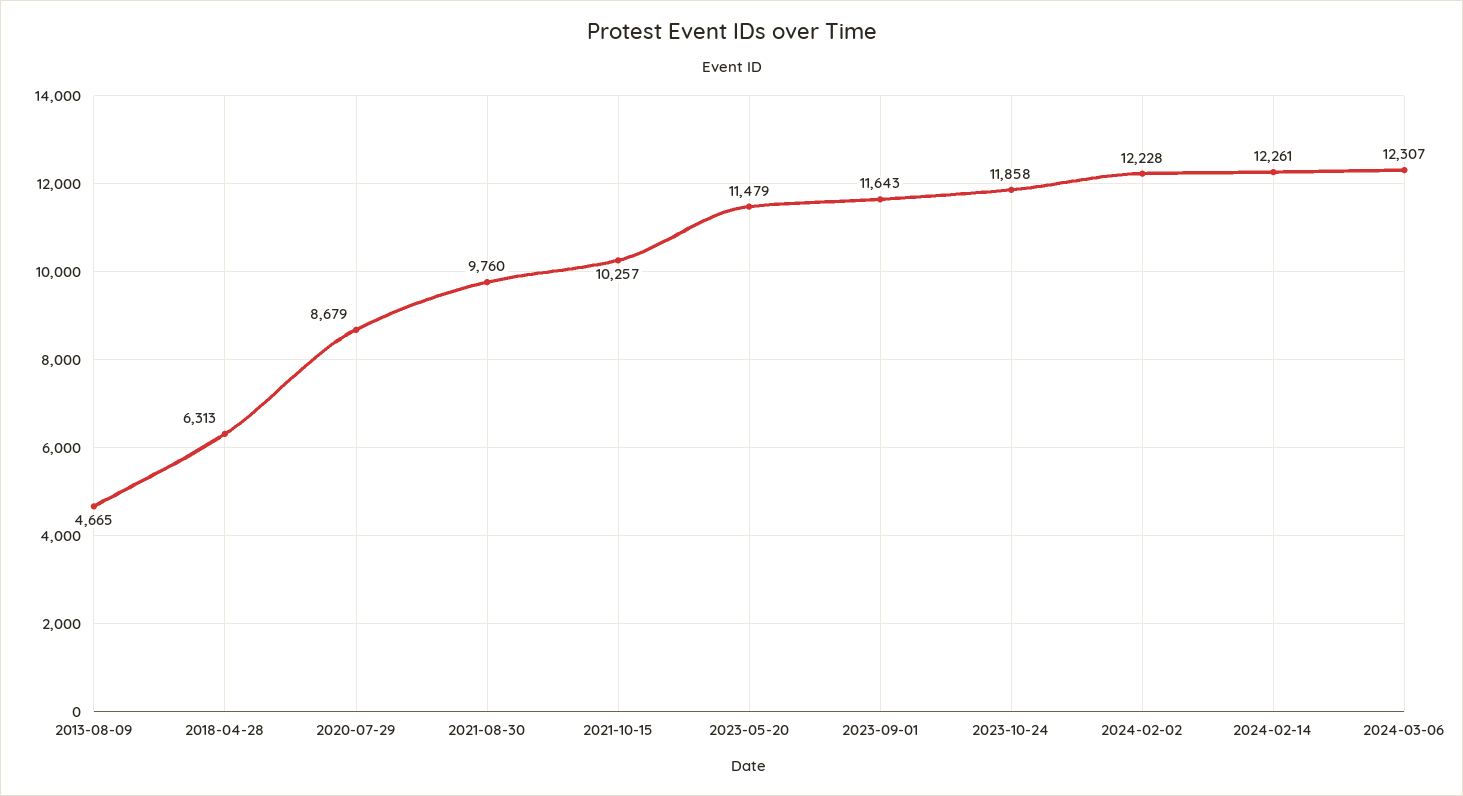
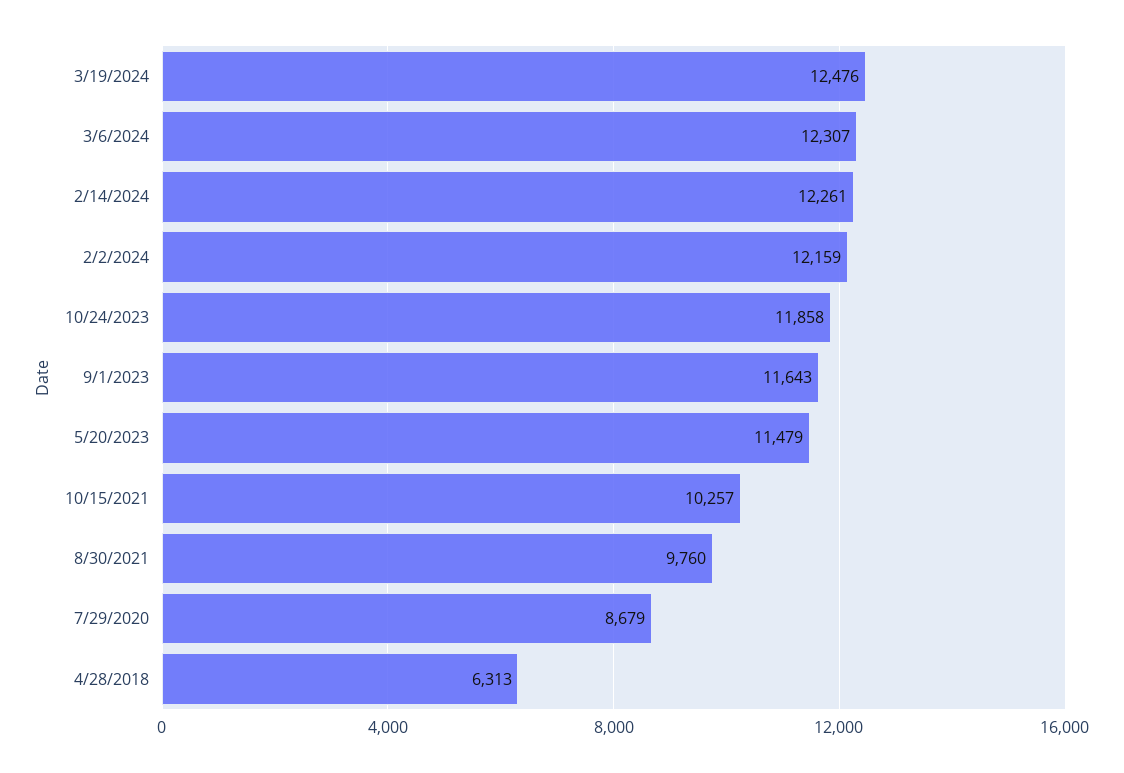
2013-08-09: 4665 -> none
2024-02-02: 12228 -> 12159
3/19/2024: none -> 12476

